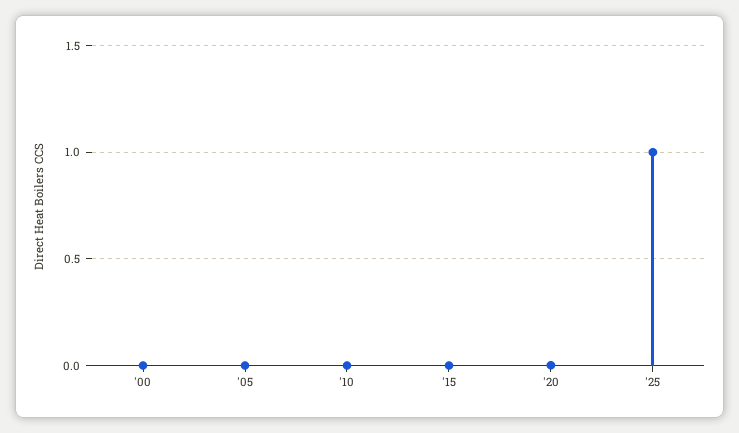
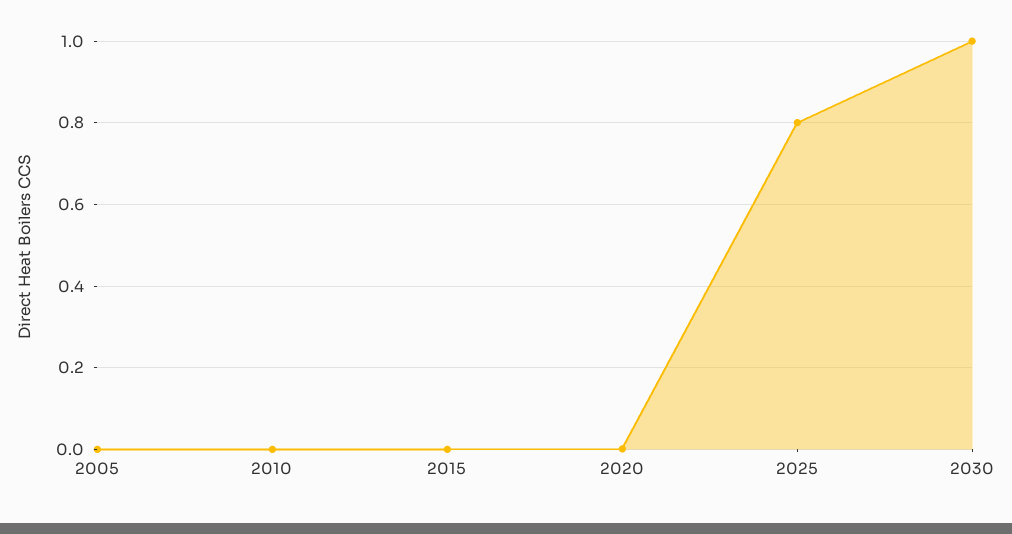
'00: 0 -> none
'25: 1 -> 0.8
2030: none -> 1

